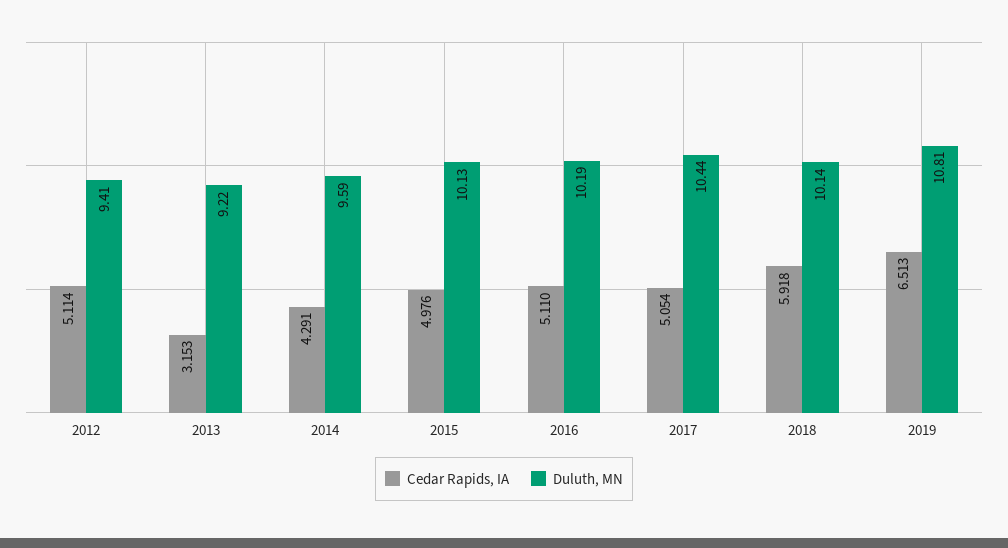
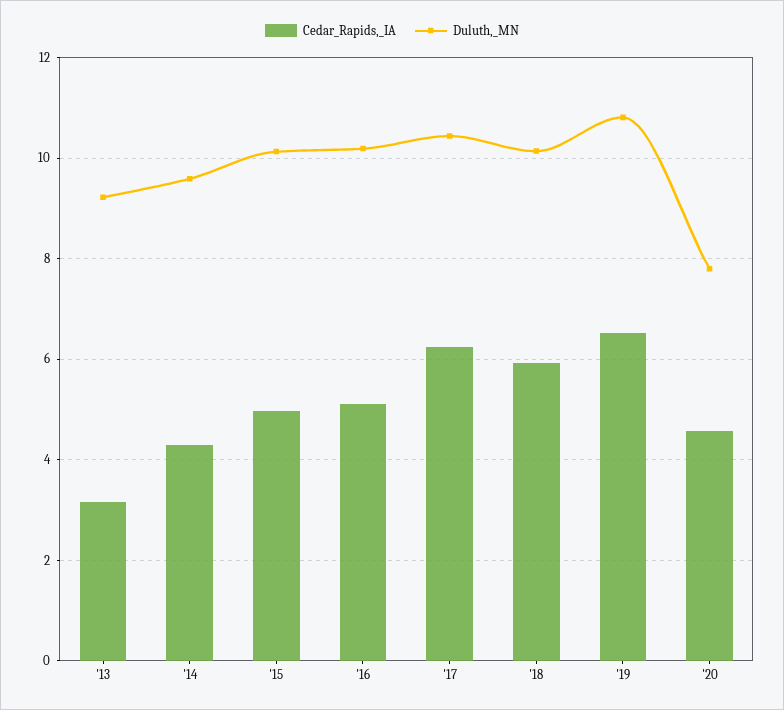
Cedar Rapids, IA, 2012: 5.114 -> none
Duluth, MN, 2012: 9.41 -> none
Cedar Rapids, IA, 2017: 5.054 -> 6.2
Cedar Rapids, IA, '20: none -> 4.6
Duluth, MN, '20: none -> 7.8

